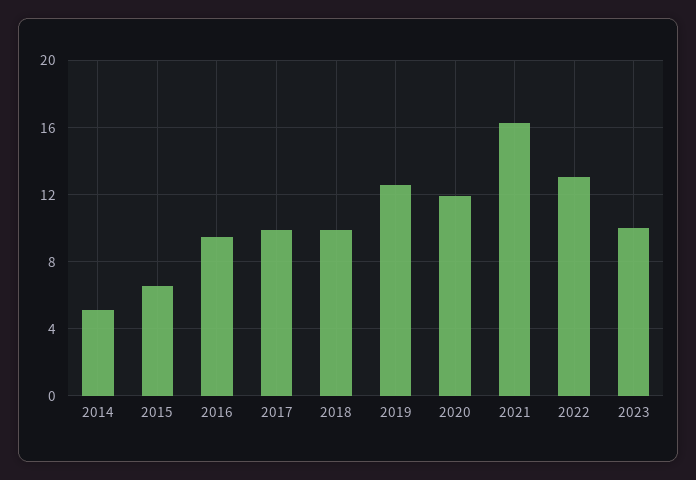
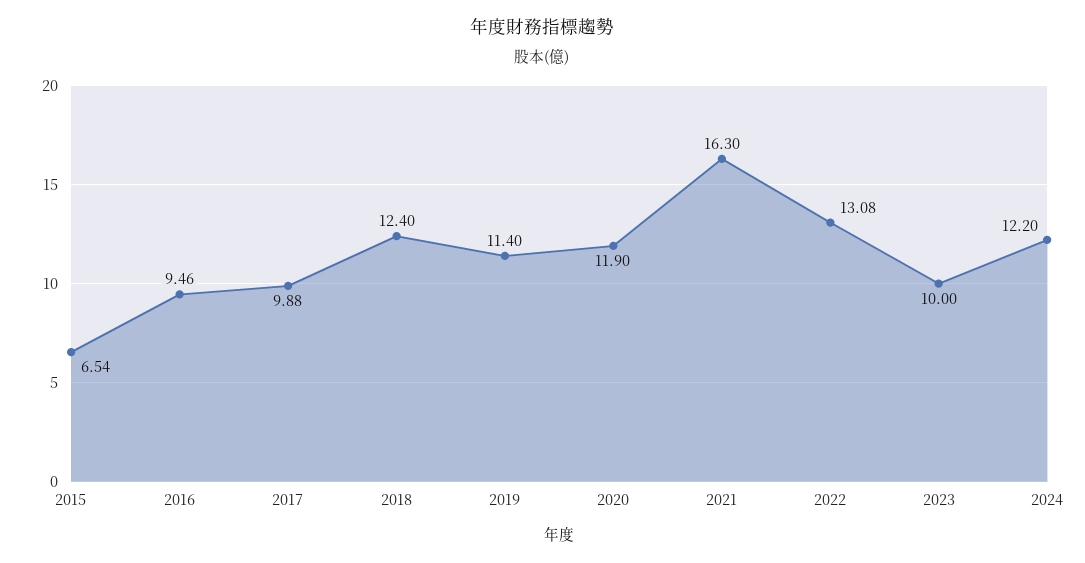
2014: 5 -> none
2018: 10 -> 12.4
2019: 12.5 -> 11.4
2024: none -> 12.2

